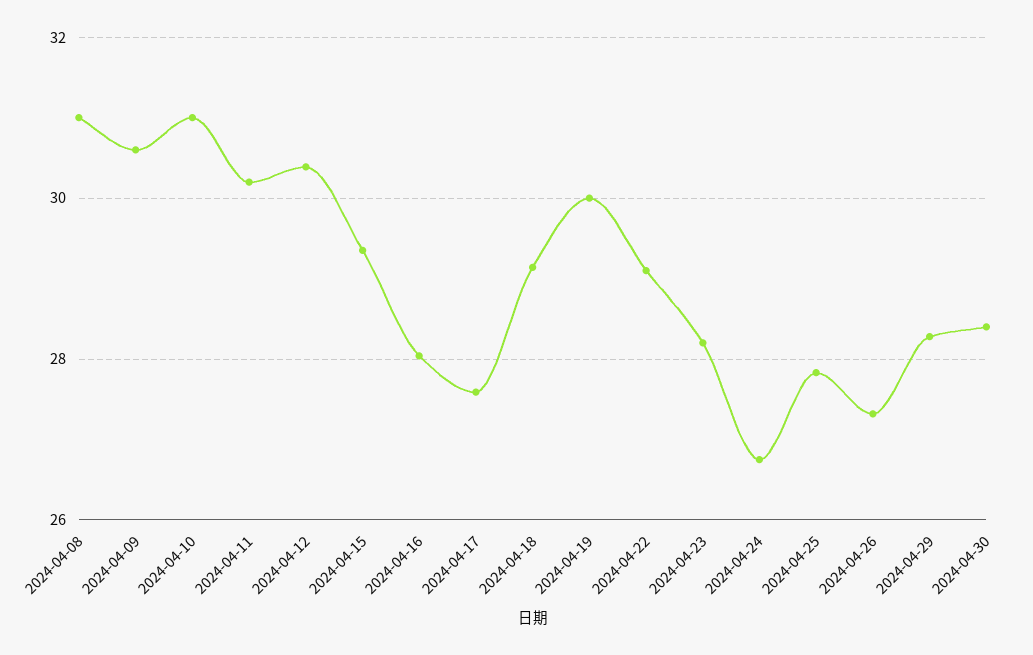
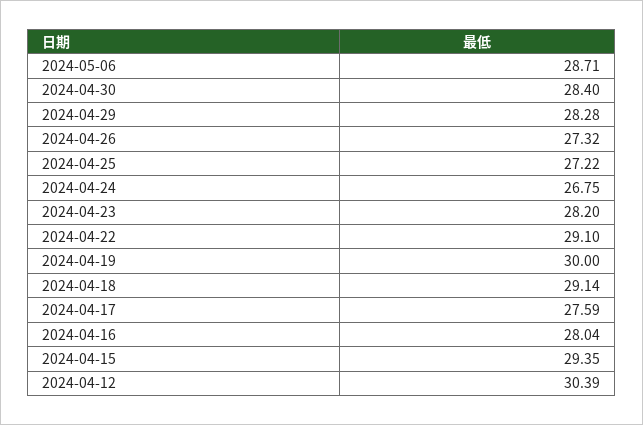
2024-04-08: 31 -> none
2024-04-09: 30.6 -> none
2024-04-10: 31 -> none
2024-04-11: 30.2 -> none
2024-04-25: 27.8 -> 27.22
2024-05-06: none -> 28.71

